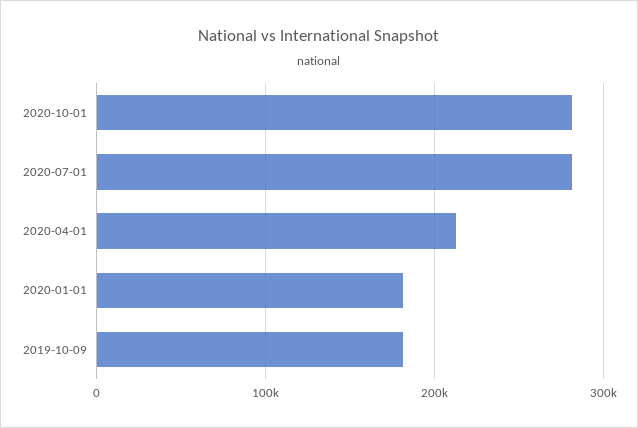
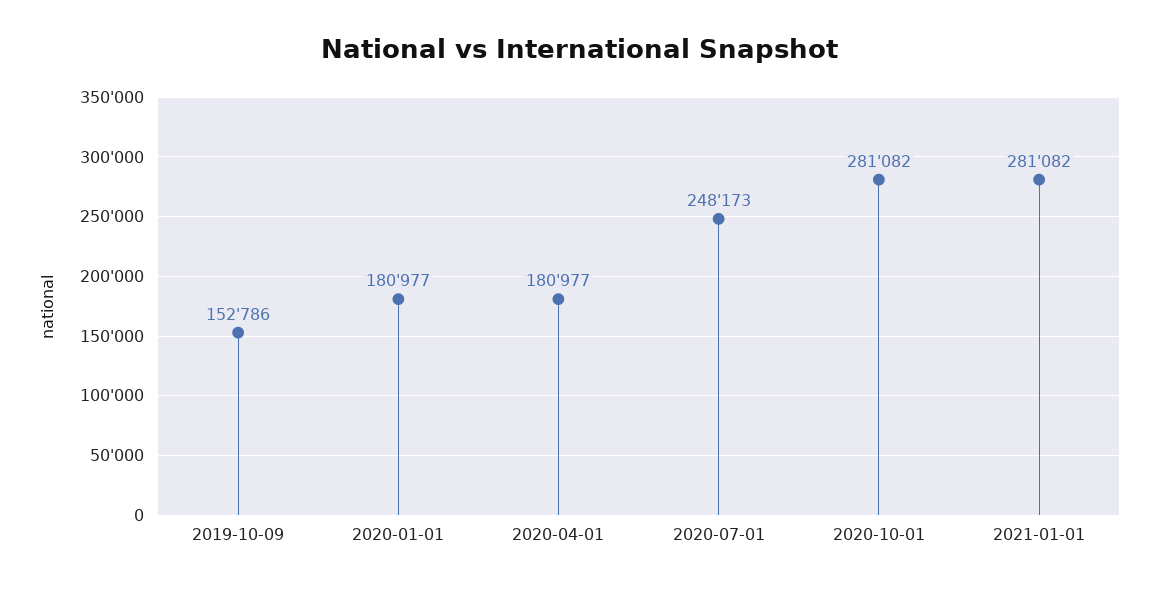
2020-07-01: 280000 -> 248173
2020-04-01: 210000 -> 180977
2019-10-09: 180000 -> 152786
2021-01-01: none -> 281082

